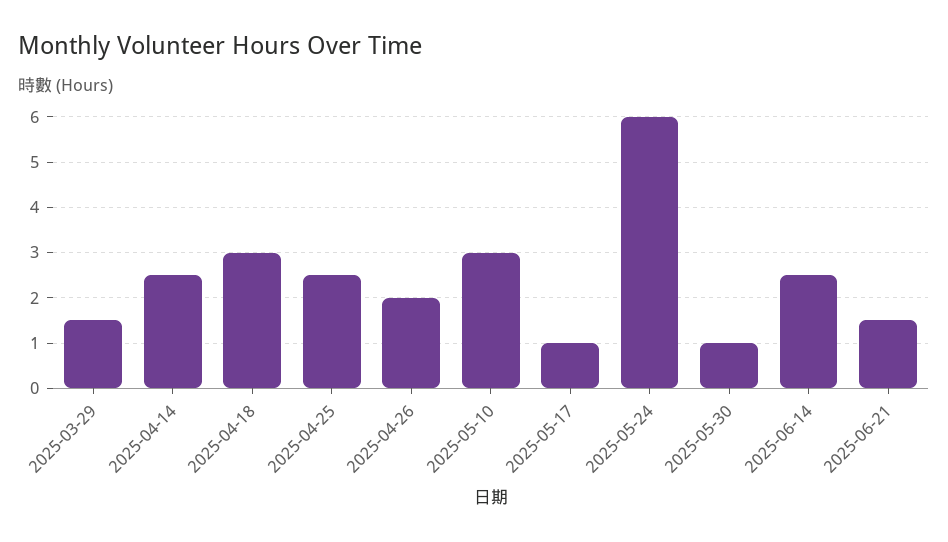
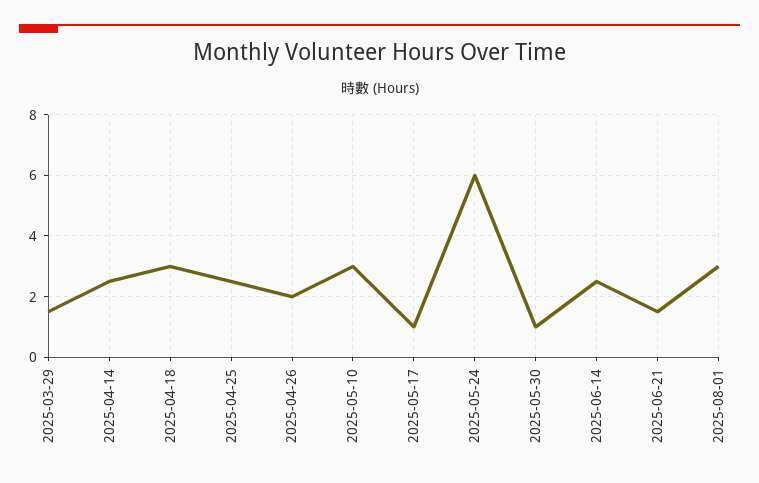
2025-08-01: none -> 3

